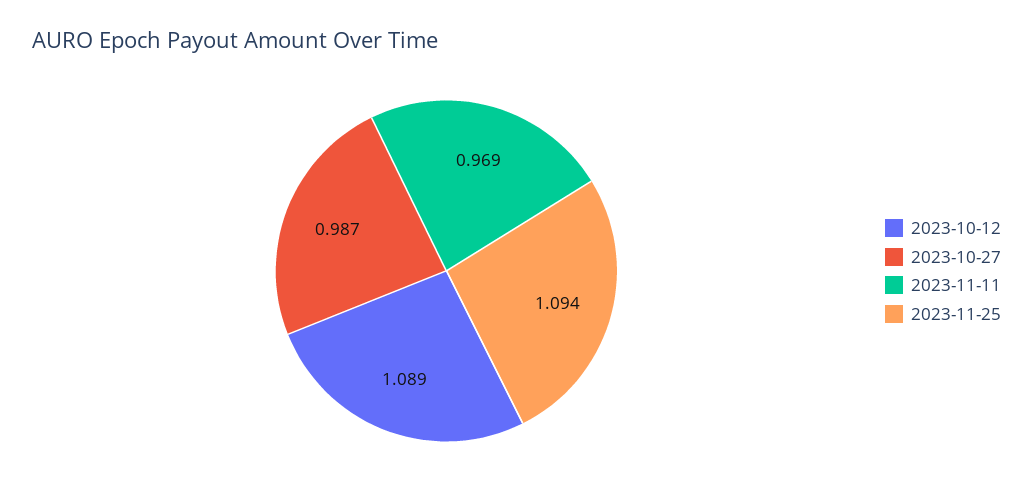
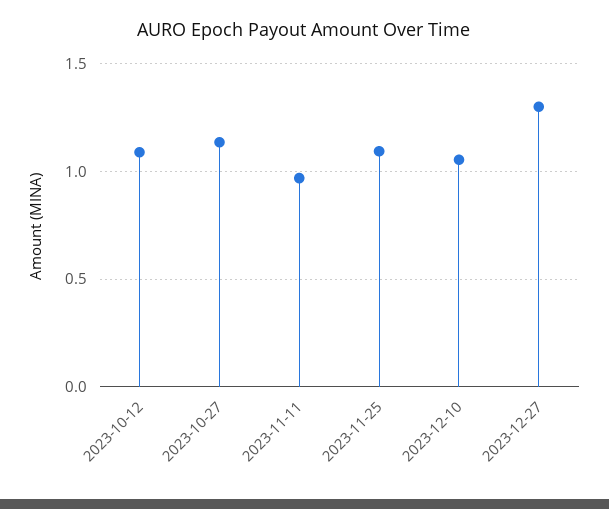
2023-10-27: 0.987 -> 1.15
2023-12-10: none -> 1.05
2023-12-27: none -> 1.3

